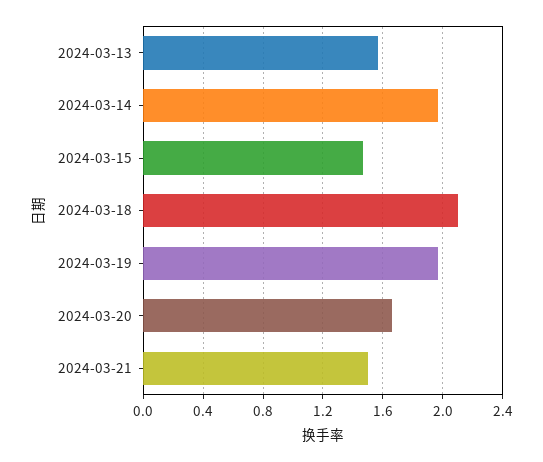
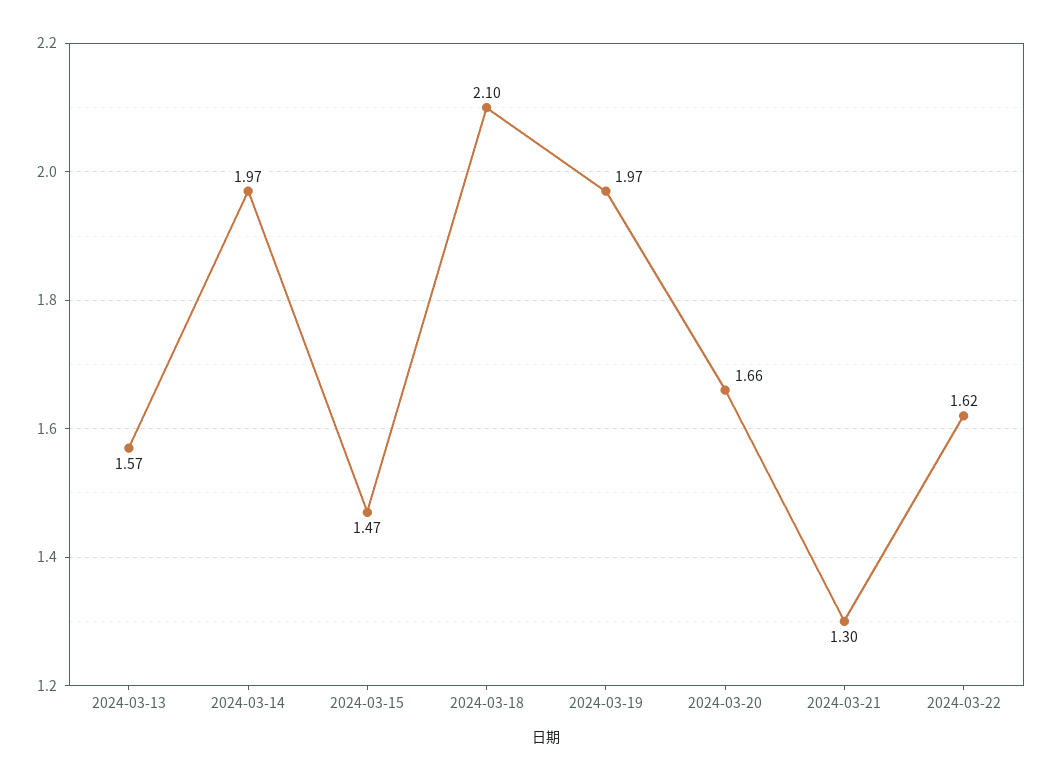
2024-03-21: 1.5 -> 1.3
2024-03-22: none -> 1.62

